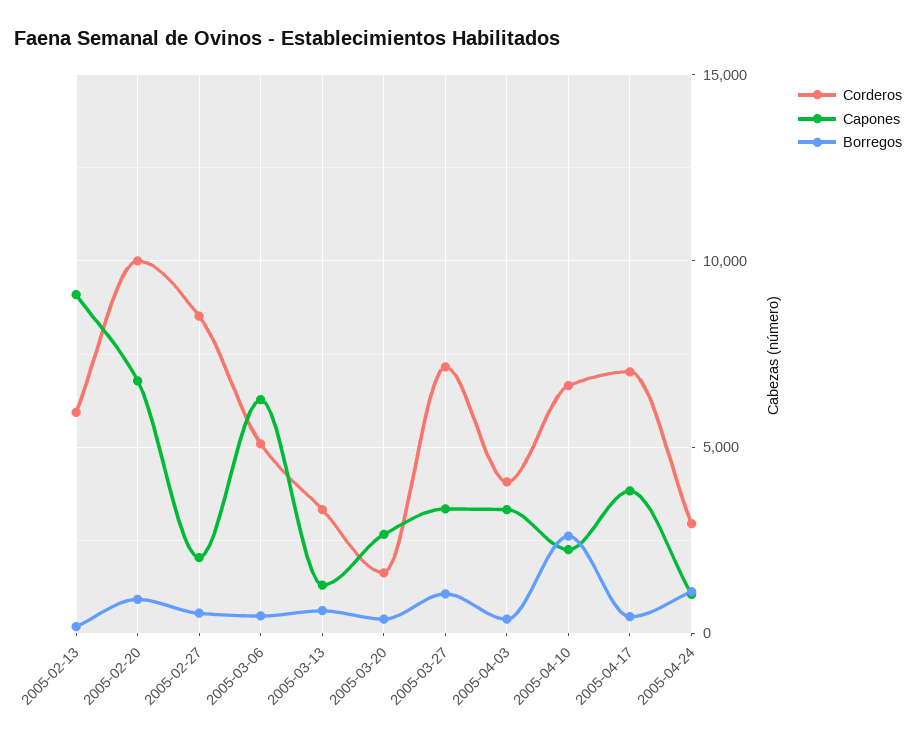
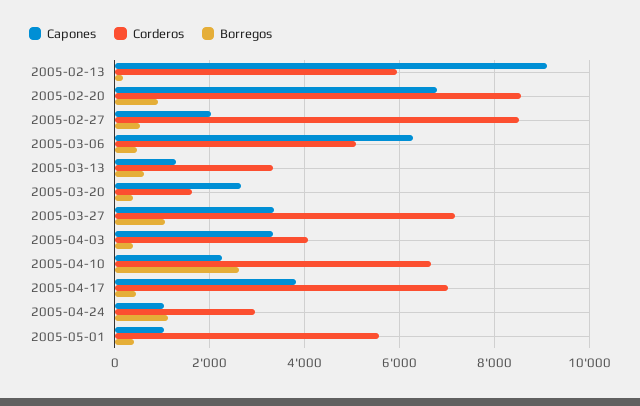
Corderos, 2005-02-20: 10000 -> 8600
Capones, 2005-05-01: none -> 1000
Corderos, 2005-05-01: none -> 5600
Borregos, 2005-05-01: none -> 400

